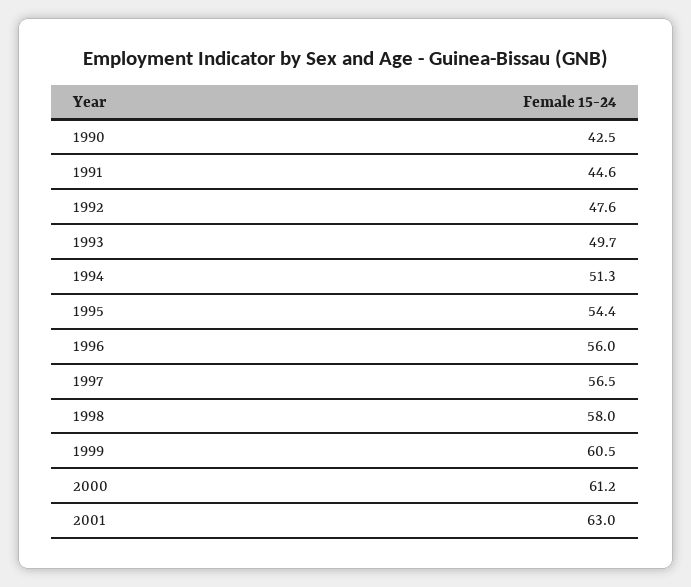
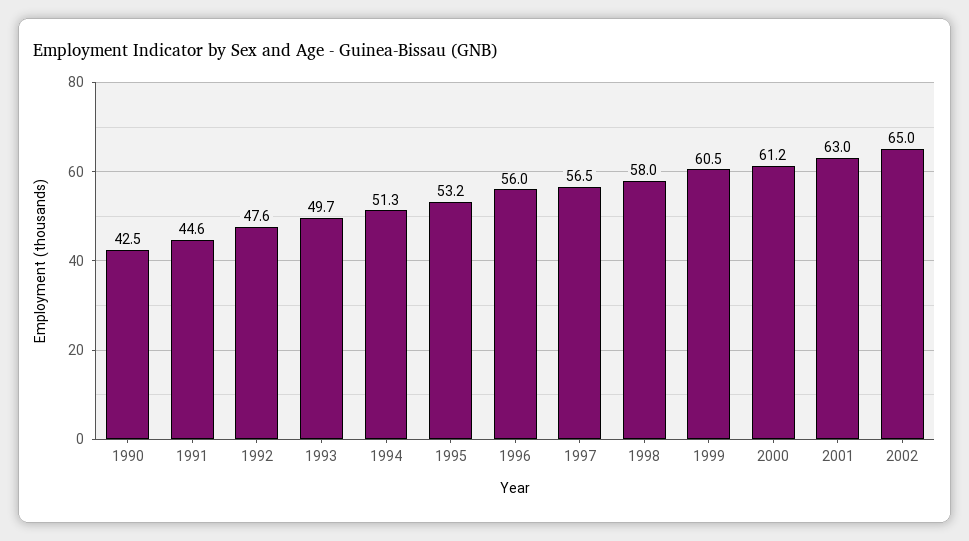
1995: 54.4 -> 53.2
2002: none -> 65

